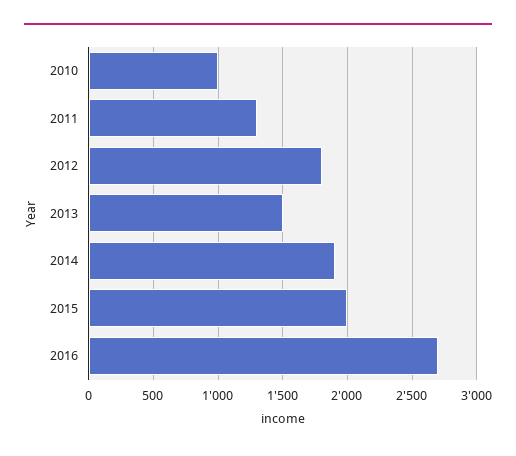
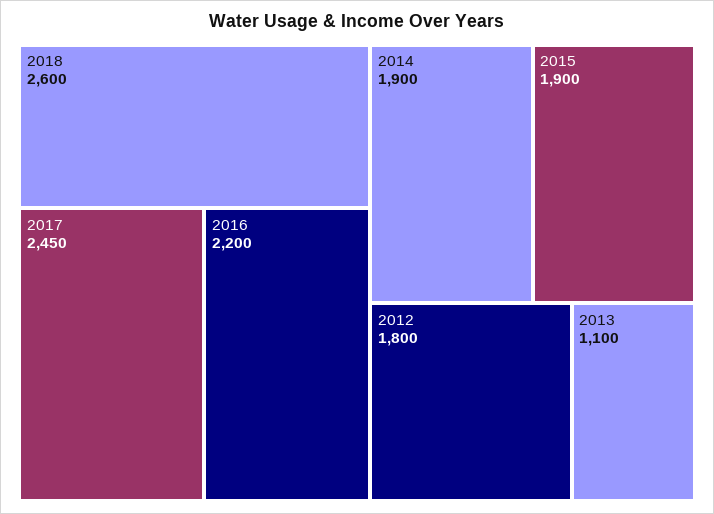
2010: 1000 -> none
2011: 1300 -> none
2013: 1500 -> 1100
2015: 2000 -> 1900
2016: 2700 -> 2200
2018: none -> 2600
2017: none -> 2450

